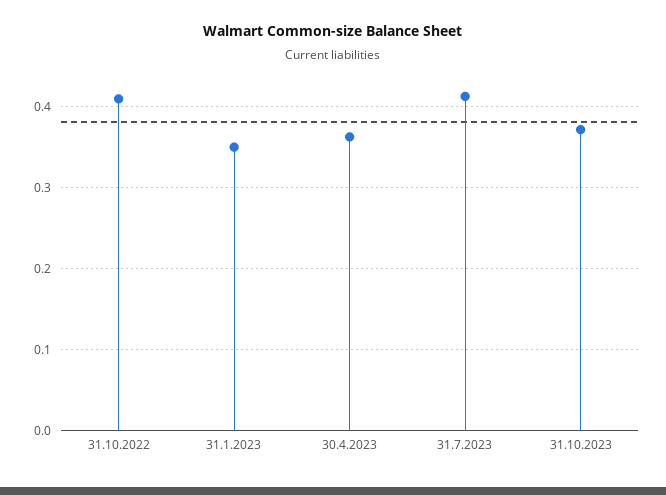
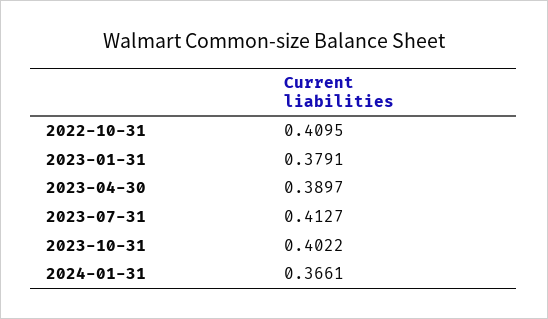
31.1.2023: 0.35 -> 0.3791
30.4.2023: 0.36 -> 0.3897
31.10.2023: 0.37 -> 0.4022
2024-01-31: none -> 0.3661

